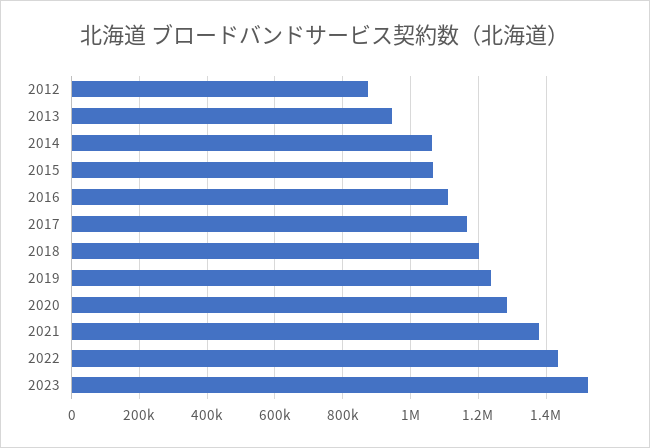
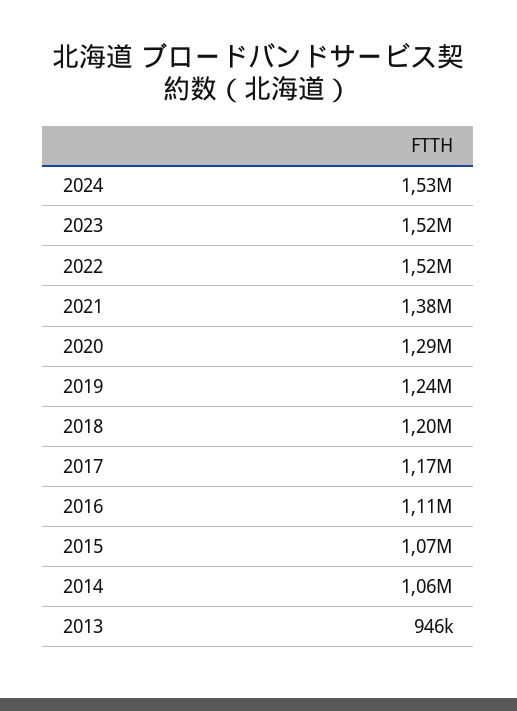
2012: 880000 -> none
2022: 1440000 -> 1520000
2024: none -> 1530000

